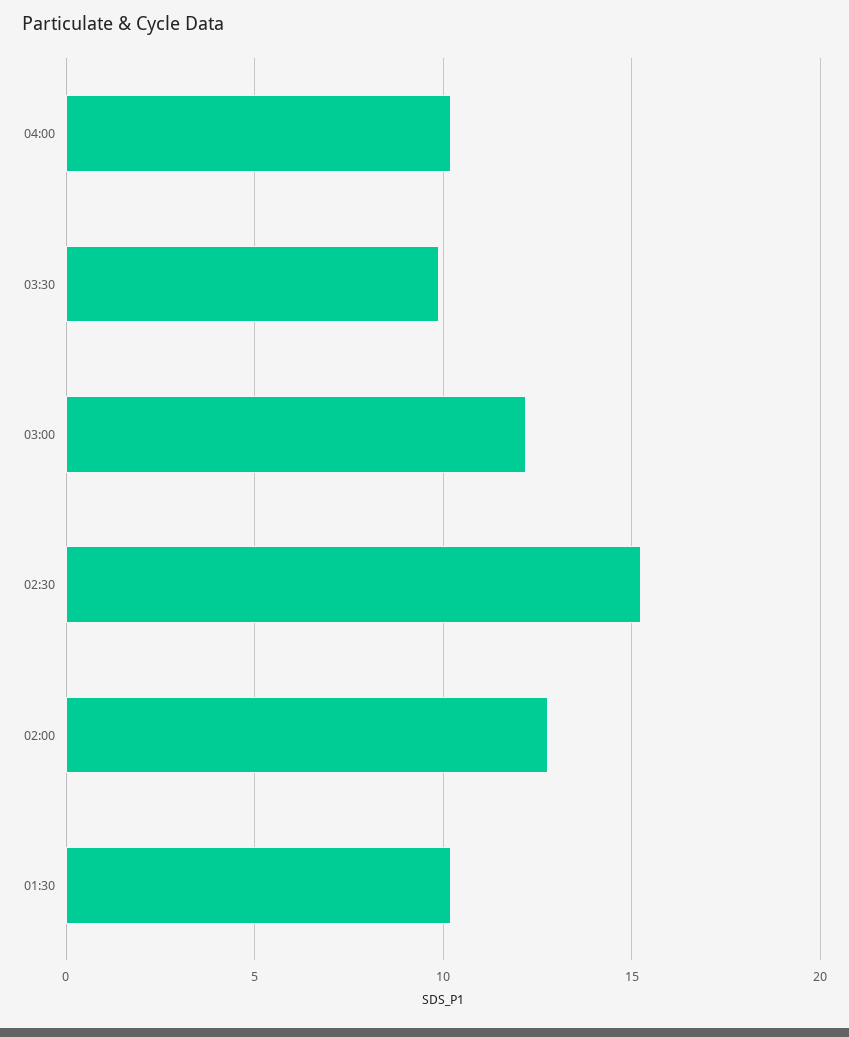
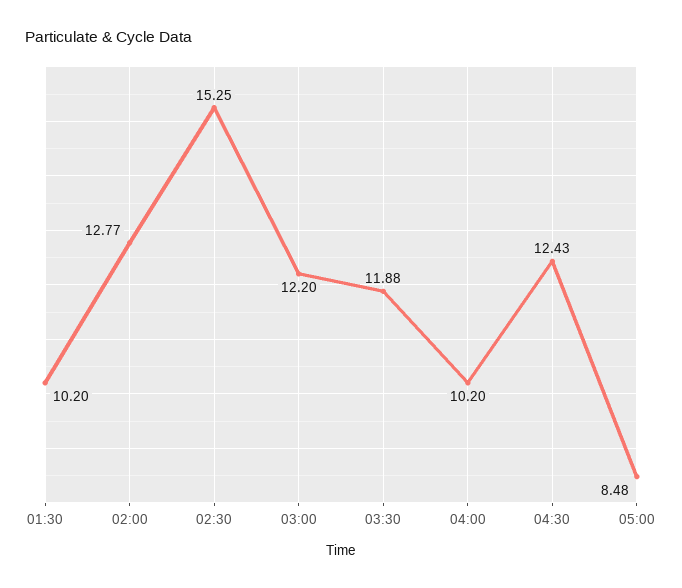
03:30: 10 -> 11.88
04:30: none -> 12.43
05:00: none -> 8.48

